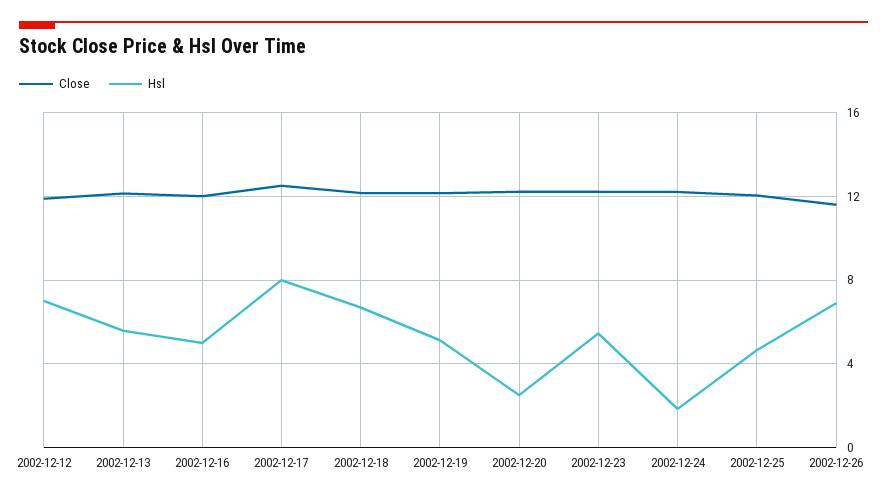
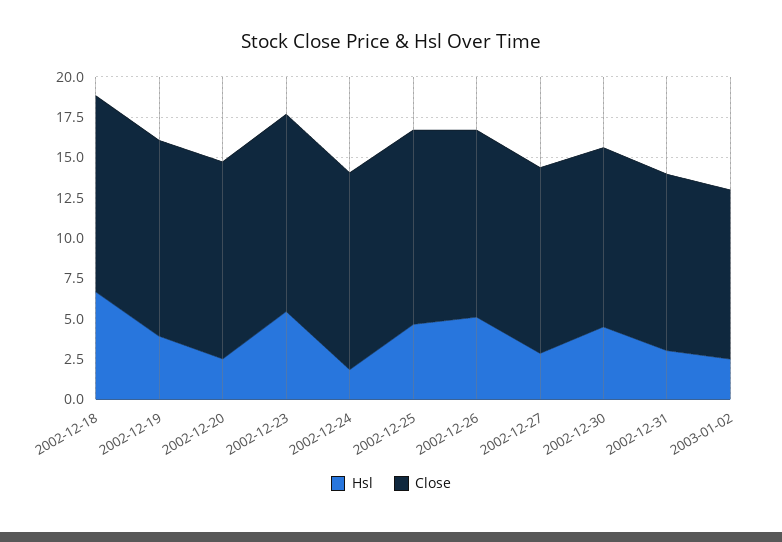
Close, 2002-12-12: 12 -> none
Hsl, 2002-12-12: 7 -> none
Close, 2002-12-13: 12 -> none
Hsl, 2002-12-13: 5.5 -> none
Close, 2002-12-16: 12 -> none
Hsl, 2002-12-16: 5 -> none
Close, 2002-12-17: 12.5 -> none
Hsl, 2002-12-17: 8 -> none
Hsl, 2002-12-19: 5 -> 4
Hsl, 2002-12-26: 7 -> 5
Hsl, 2002-12-27: none -> 3
Close, 2002-12-27: none -> 11.5
Hsl, 2002-12-30: none -> 4.5
Close, 2002-12-30: none -> 11
Hsl, 2002-12-31: none -> 3
Close, 2002-12-31: none -> 11
Hsl, 2003-01-02: none -> 2.5
Close, 2003-01-02: none -> 10.5

